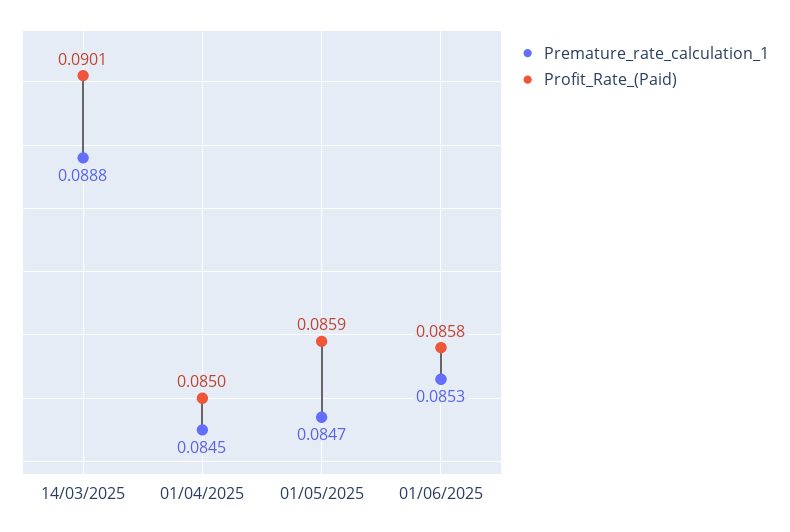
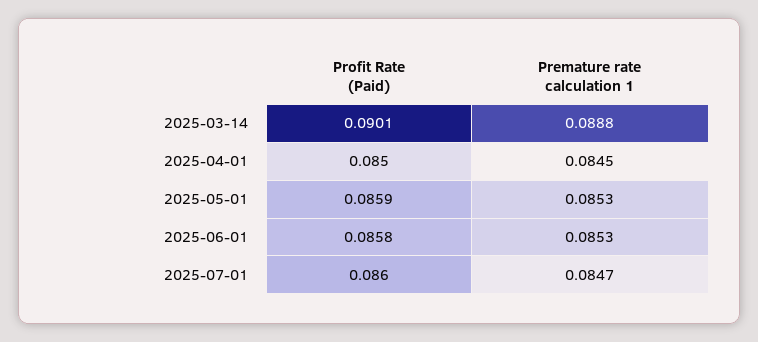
Premature_rate_calculation_1, 01/05/2025: 0.0847 -> 0.0853
Profit_Rate_(Paid), 2025-07-01: none -> 0.086
Premature_rate_calculation_1, 2025-07-01: none -> 0.0847

